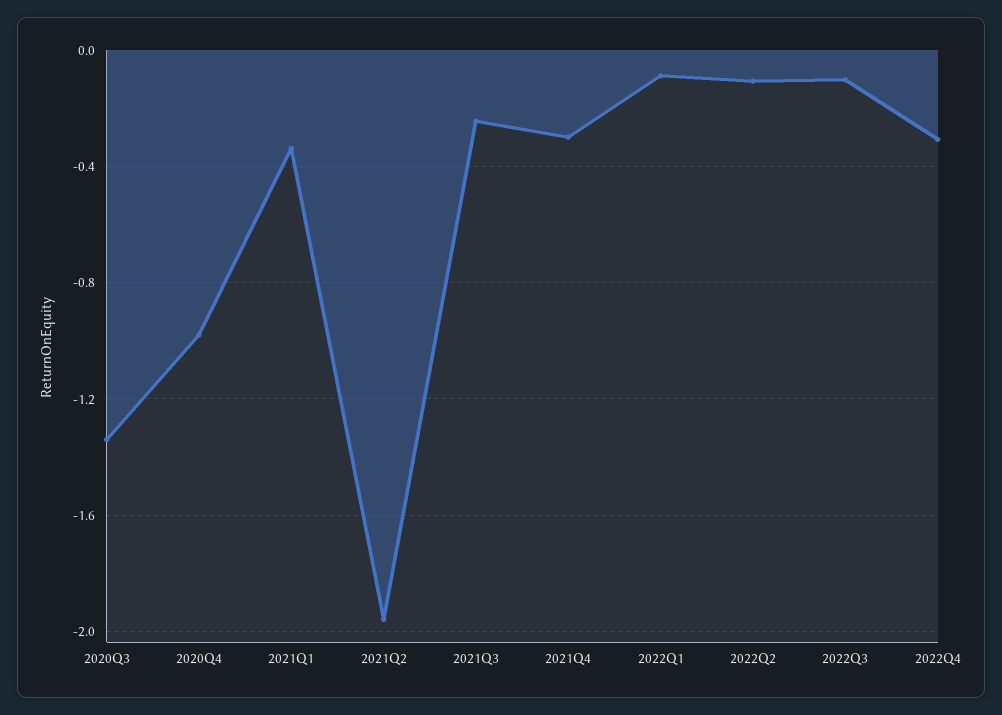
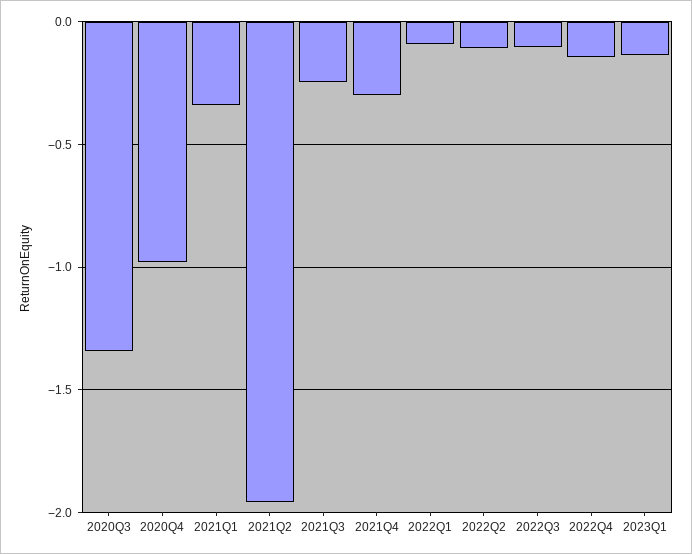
2022Q4: -0.3 -> -0.15
2023Q1: none -> -0.15

